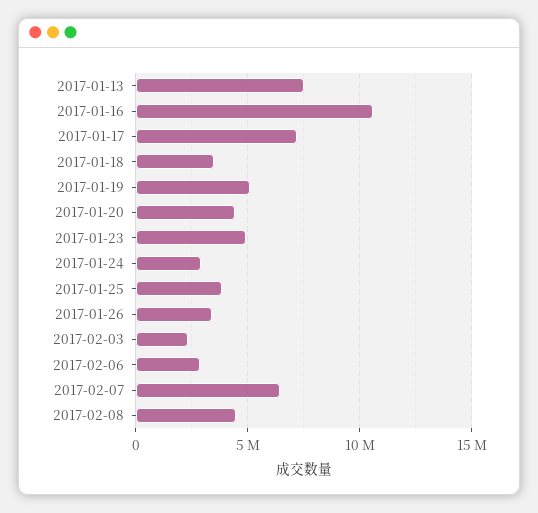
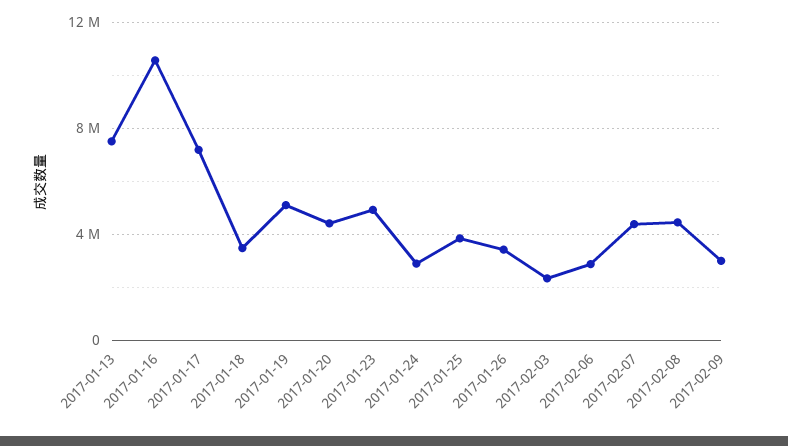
2017-02-07: 6500000 -> 4500000
2017-02-09: none -> 3000000

